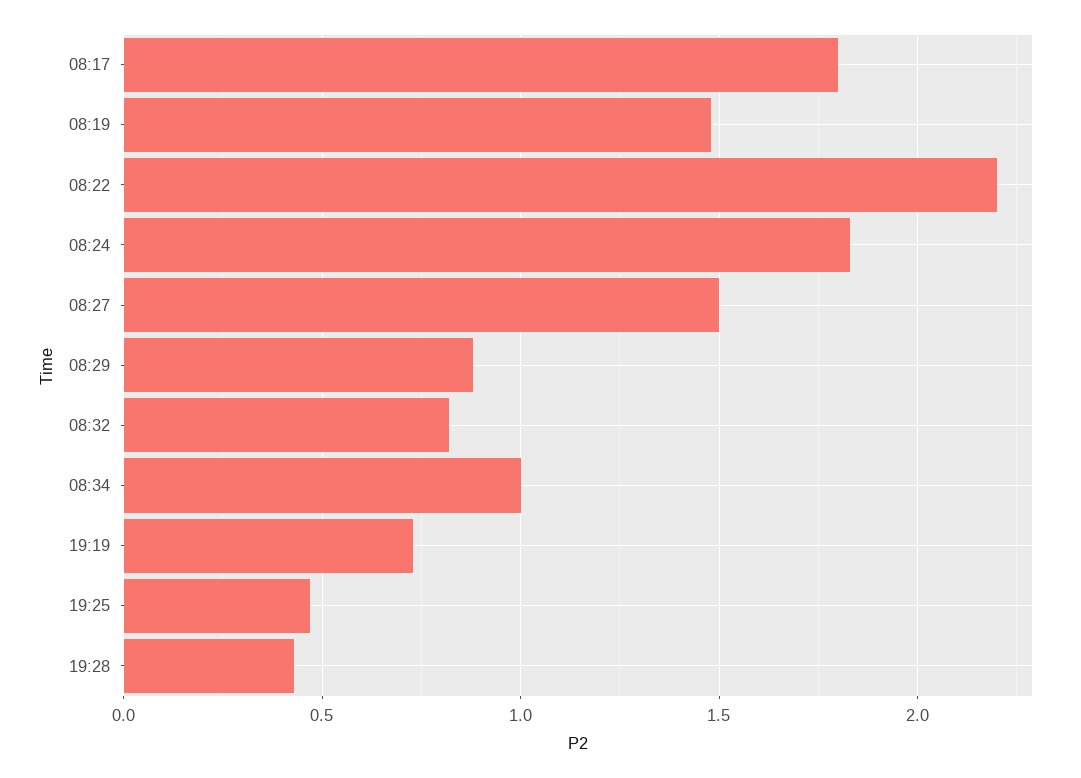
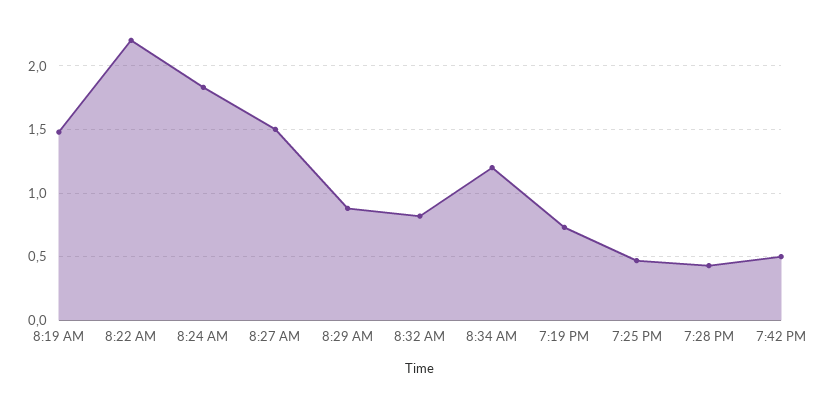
08:17: 1.8 -> none
08:34: 1 -> 1.2
7:42 PM: none -> 0.5

